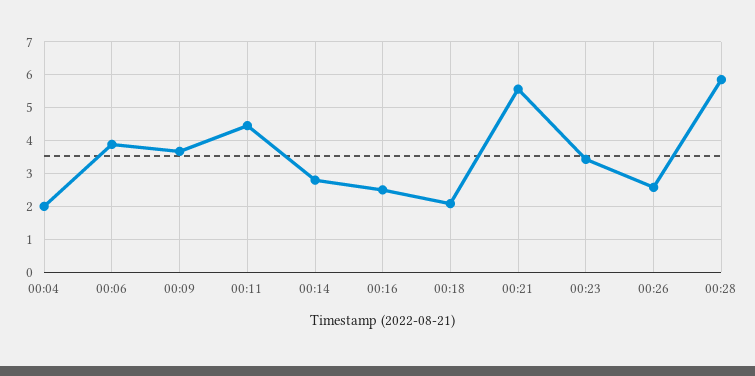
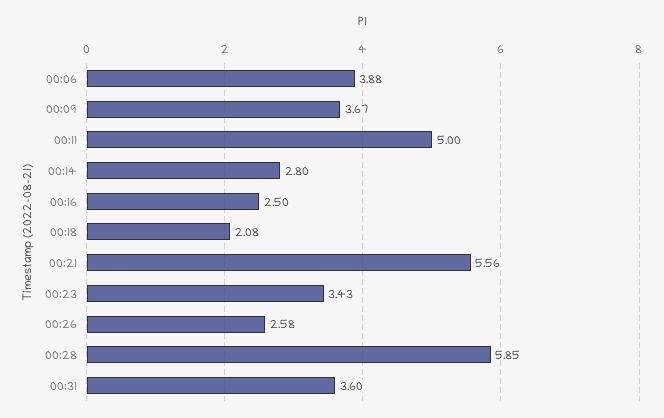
00:04: 2 -> none
00:11: 4.4 -> 5
00:31: none -> 3.6

